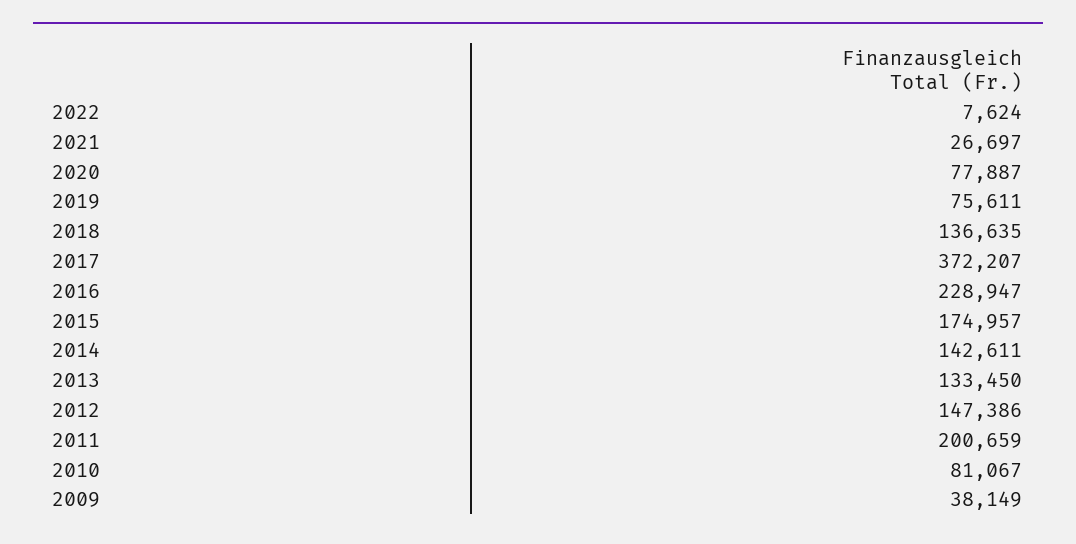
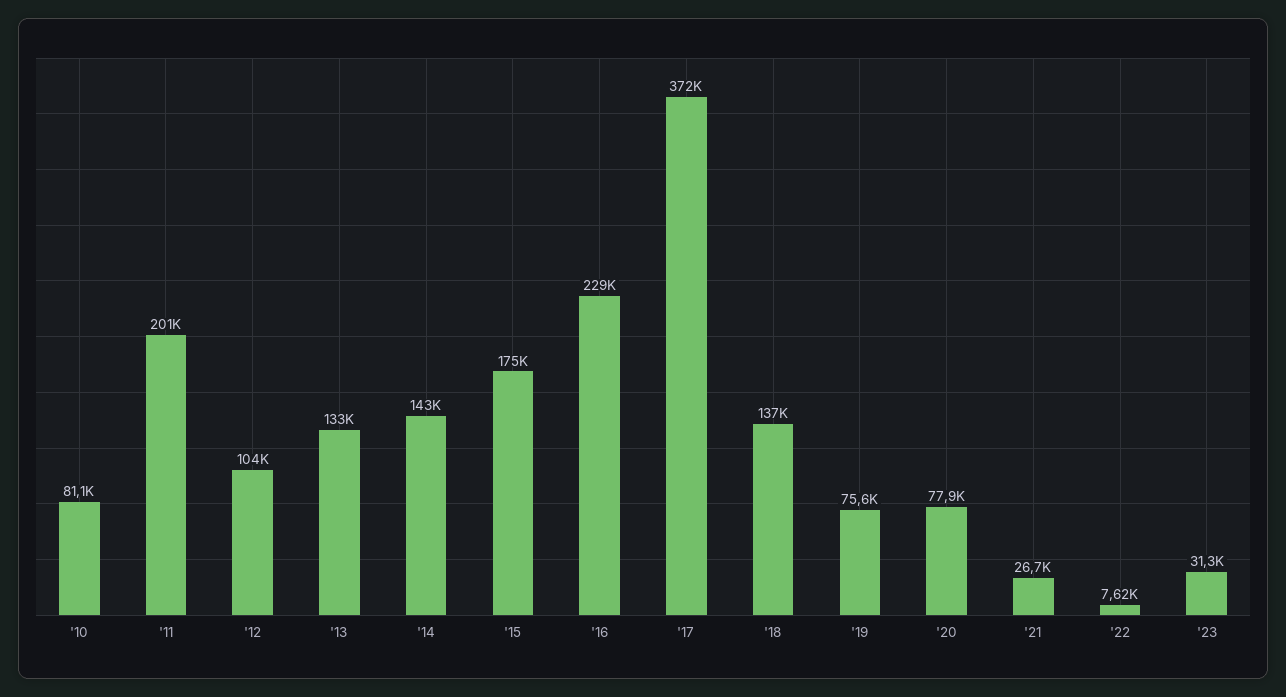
2012: 147386 -> 104000
2009: 38149 -> none
'23: none -> 31300

